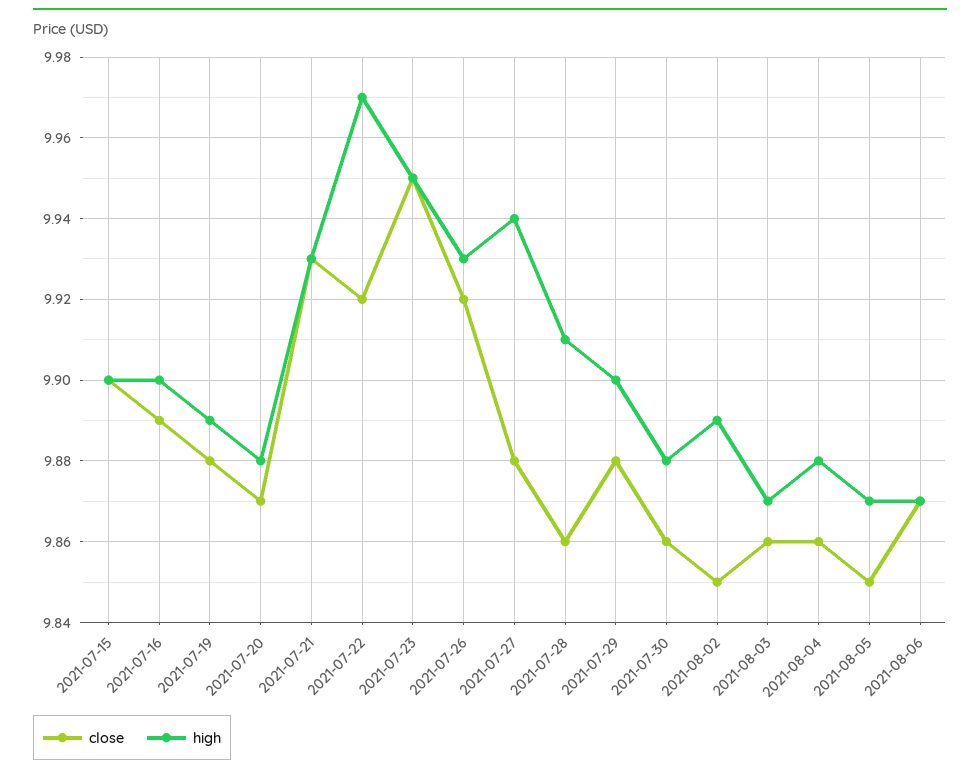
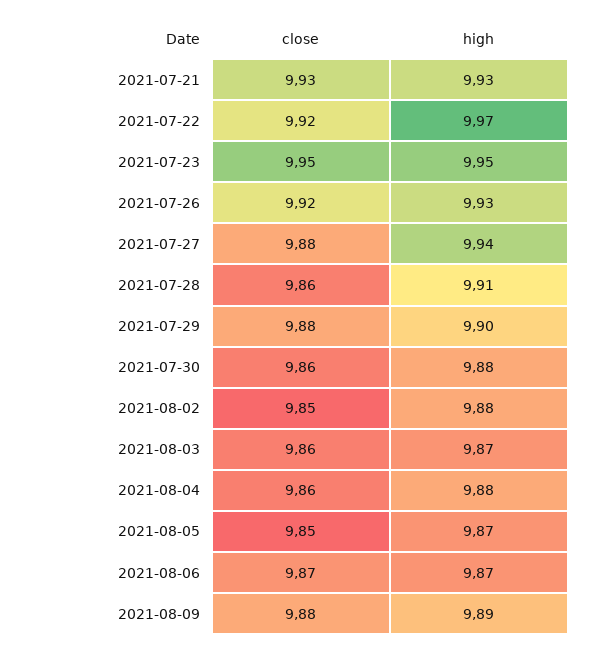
close, 2021-07-15: 9.9 -> none
high, 2021-07-15: 9.9 -> none
close, 2021-07-16: 9.89 -> none
high, 2021-07-16: 9.9 -> none
close, 2021-07-19: 9.88 -> none
high, 2021-07-19: 9.89 -> none
close, 2021-07-20: 9.87 -> none
high, 2021-07-20: 9.88 -> none
high, 2021-08-02: 9.89 -> 9.88
close, 2021-08-09: none -> 9.88
high, 2021-08-09: none -> 9.89

